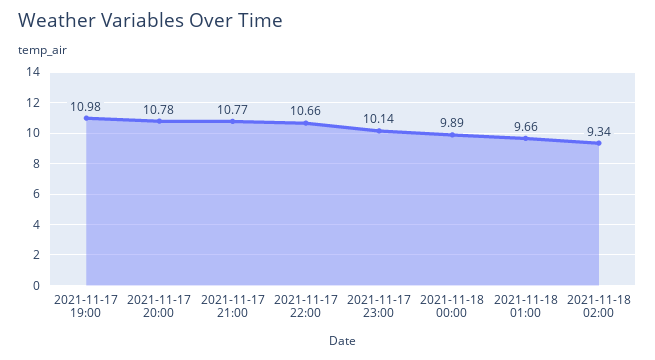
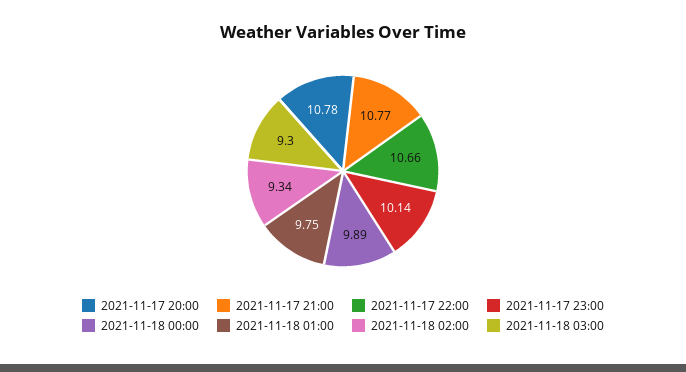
2021-11-17 19:00: 10.98 -> none
2021-11-18 01:00: 9.66 -> 9.75
2021-11-18 03:00: none -> 9.3

